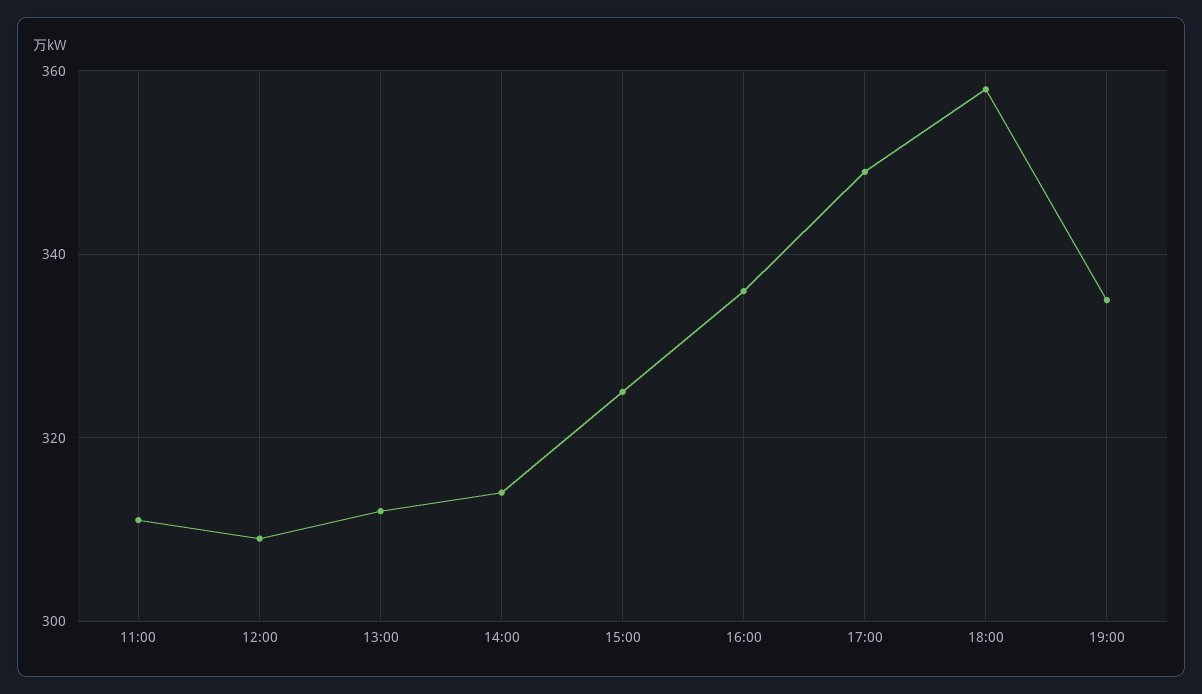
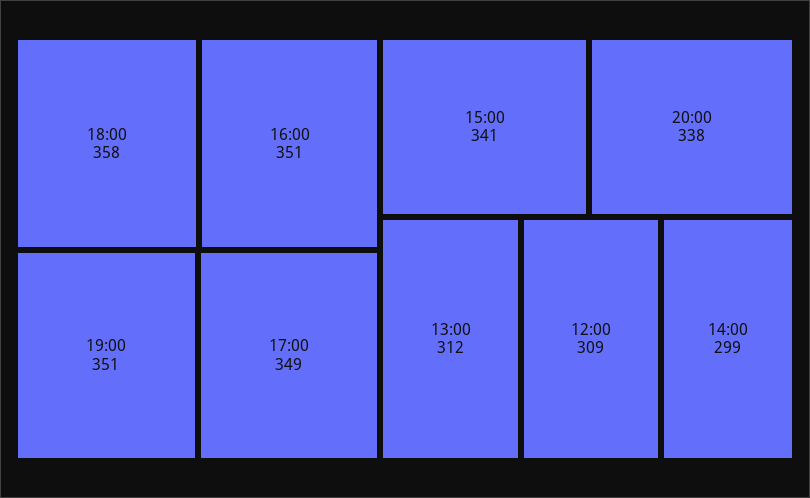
11:00: 310 -> none
14:00: 315 -> 299
15:00: 325 -> 341
16:00: 335 -> 351
19:00: 335 -> 351
20:00: none -> 338

